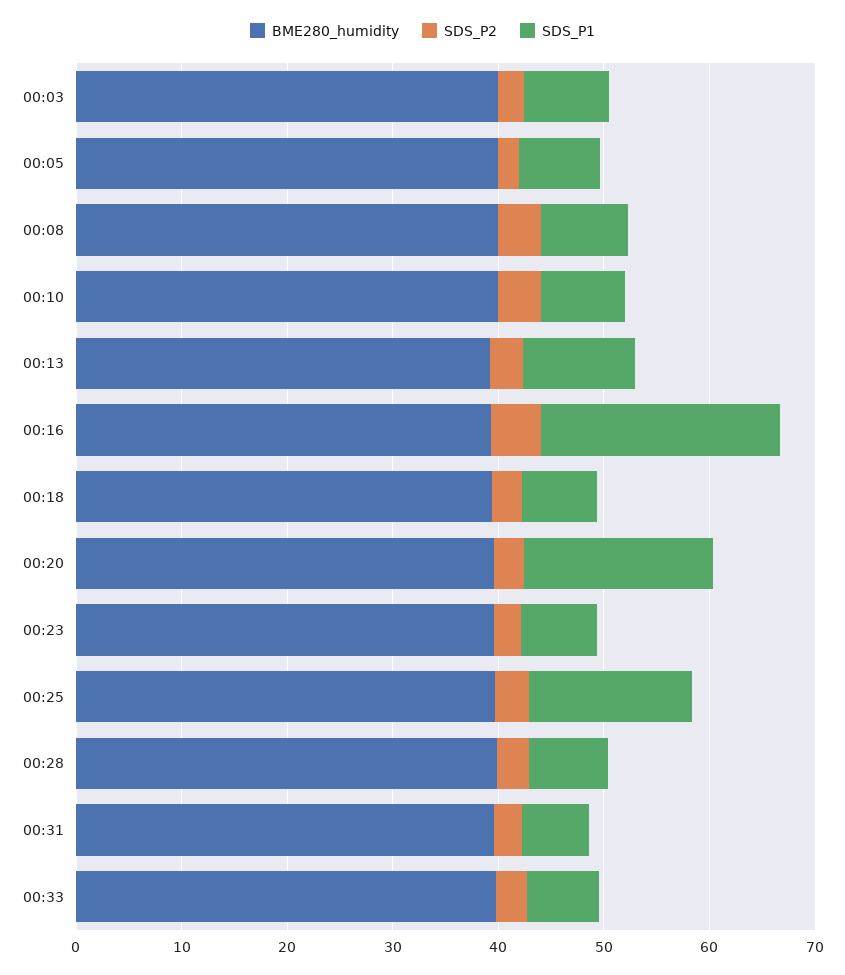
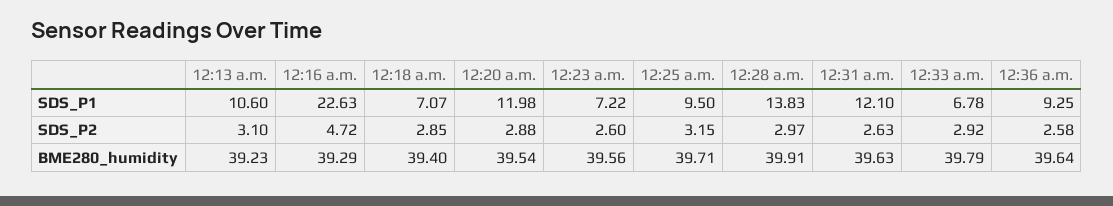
BME280_humidity, 00:03: 40 -> none
SDS_P2, 00:03: 2 -> none
SDS_P1, 00:03: 8 -> none
BME280_humidity, 00:05: 40 -> none
SDS_P2, 00:05: 2 -> none
SDS_P1, 00:05: 8 -> none
BME280_humidity, 00:08: 40 -> none
SDS_P2, 00:08: 4 -> none
SDS_P1, 00:08: 8 -> none
BME280_humidity, 00:10: 40 -> none
SDS_P2, 00:10: 4 -> none
SDS_P1, 00:10: 8 -> none
SDS_P1, 00:20: 18 -> 11.98
SDS_P1, 00:25: 16 -> 9.5
SDS_P1, 00:28: 8 -> 13.83
SDS_P1, 00:31: 6 -> 12.1
SDS_P1, 12:36 a.m.: none -> 9.25
SDS_P2, 12:36 a.m.: none -> 2.58
BME280_humidity, 12:36 a.m.: none -> 39.64

